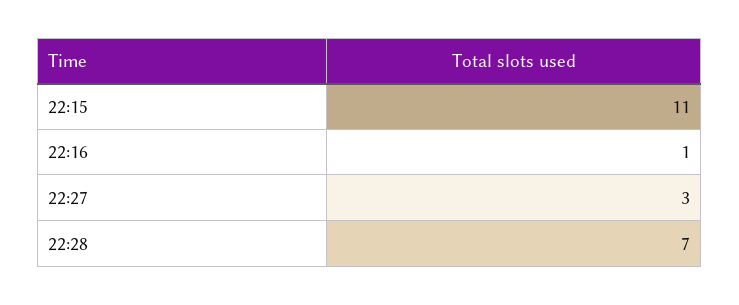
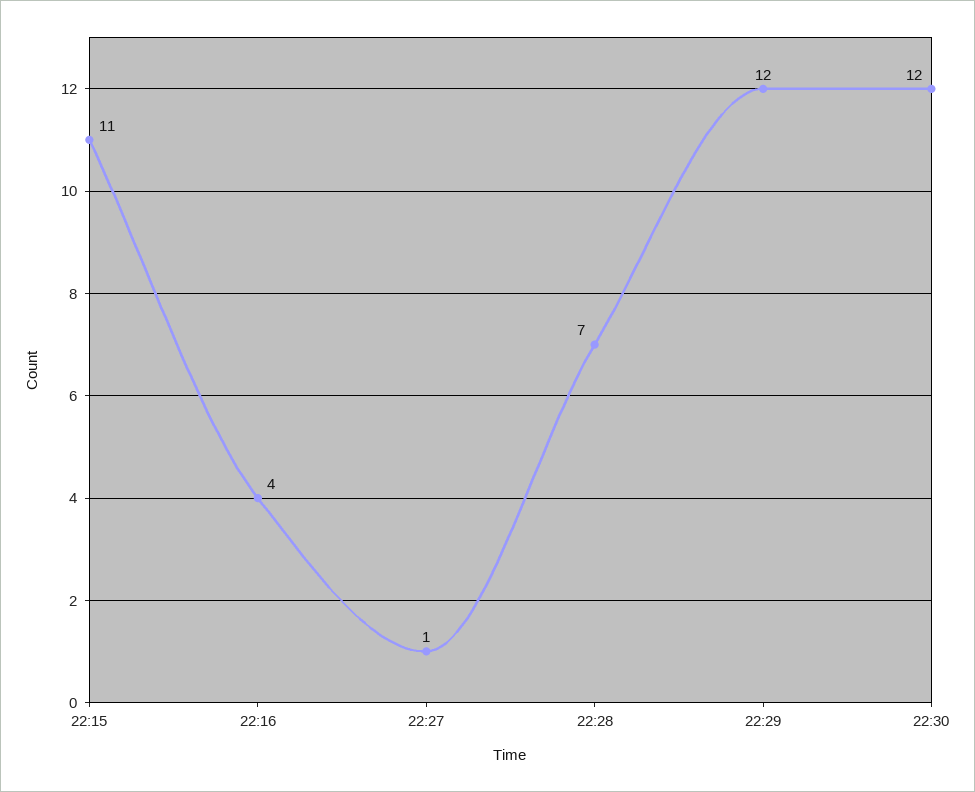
22:16: 1 -> 4
22:27: 3 -> 1
22:29: none -> 12
22:30: none -> 12

